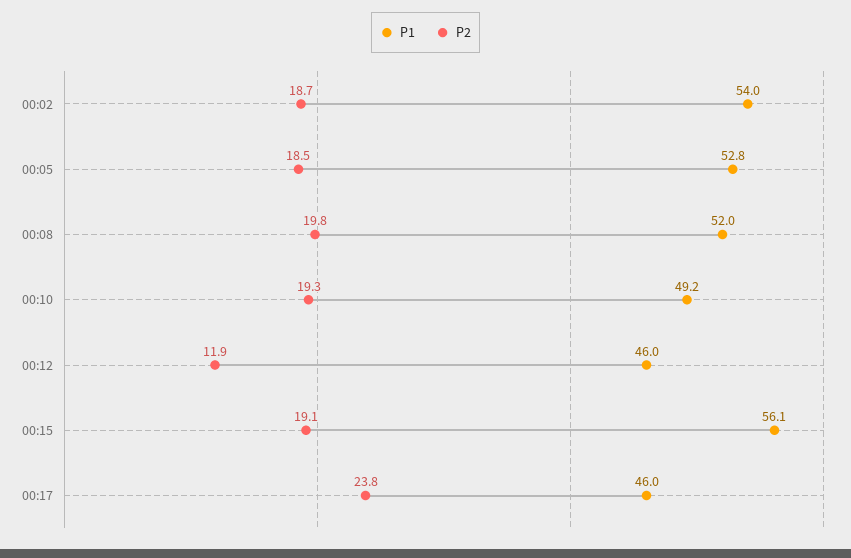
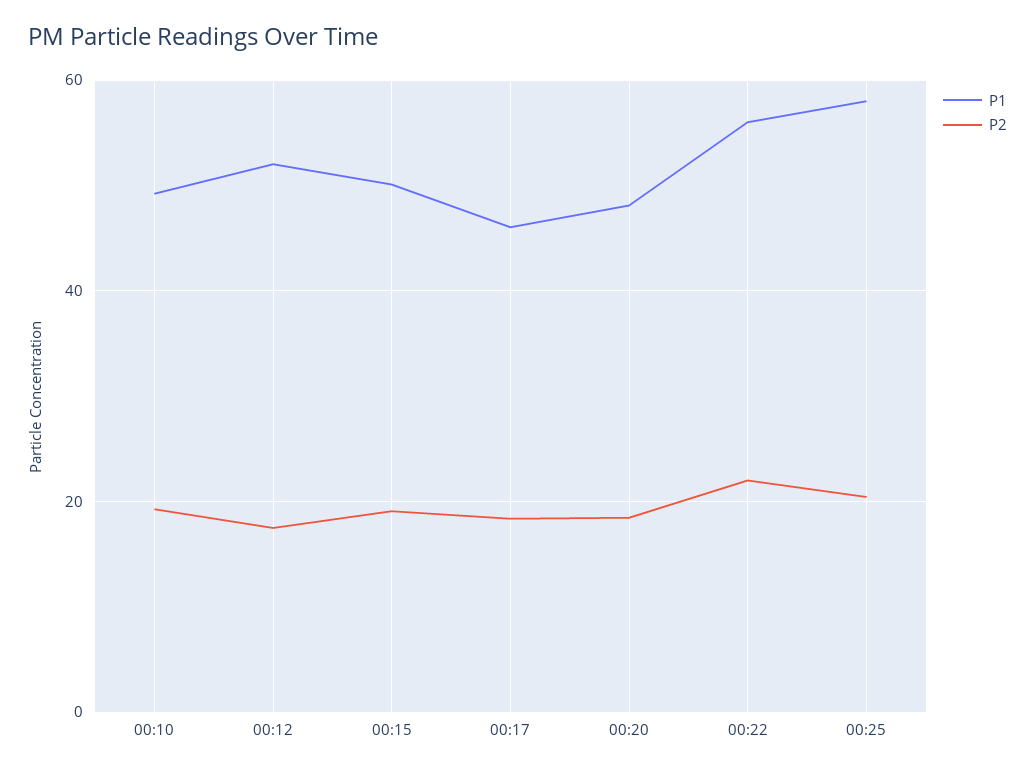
P1, 00:02: 54 -> none
P2, 00:02: 18.7 -> none
P1, 00:05: 52.8 -> none
P2, 00:05: 18.5 -> none
P1, 00:08: 52 -> none
P2, 00:08: 19.8 -> none
P1, 00:12: 46 -> 52
P2, 00:12: 11.9 -> 18
P1, 00:15: 56.1 -> 50
P2, 00:17: 23.8 -> 18
P1, 00:20: none -> 48
P2, 00:20: none -> 18
P1, 00:22: none -> 56
P2, 00:22: none -> 22
P1, 00:25: none -> 58
P2, 00:25: none -> 20

